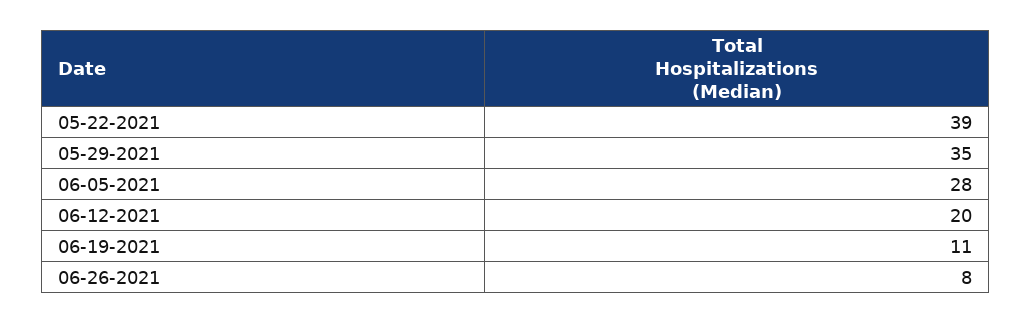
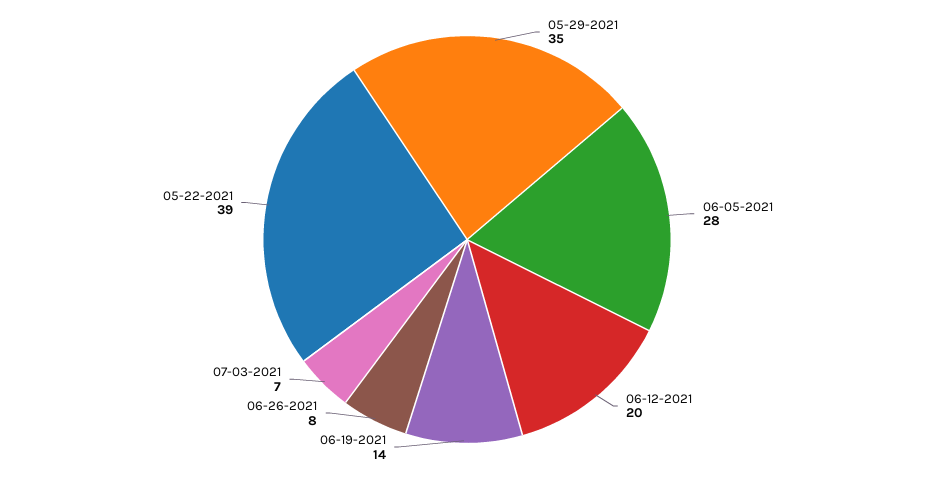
06-19-2021: 11 -> 14
07-03-2021: none -> 7

